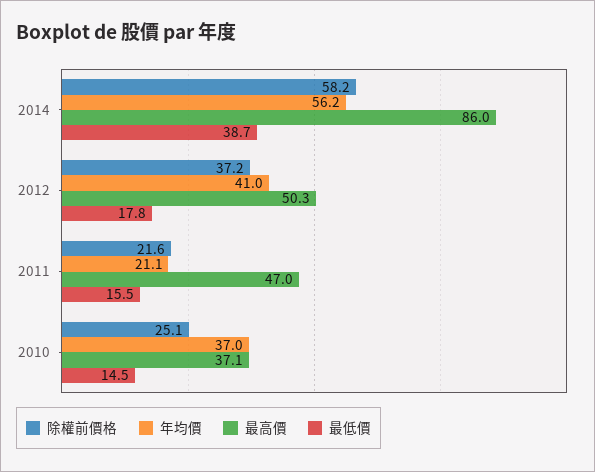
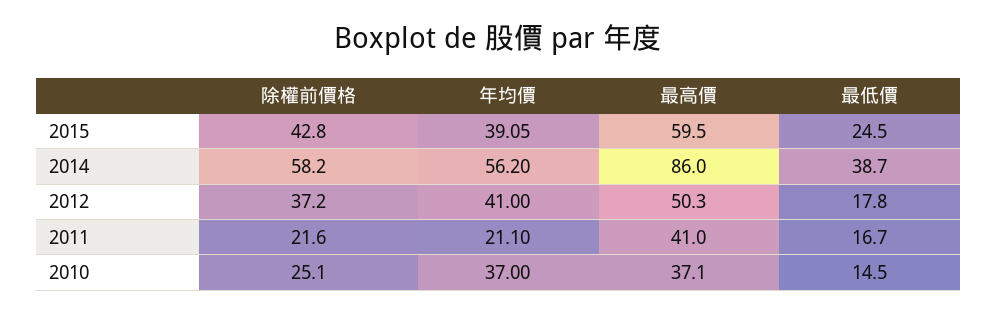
最高價, 2011: 47 -> 41
最低價, 2011: 15.5 -> 16.7
除權前價格, 2015: none -> 42.8
年均價, 2015: none -> 39.05
最高價, 2015: none -> 59.5
最低價, 2015: none -> 24.5

